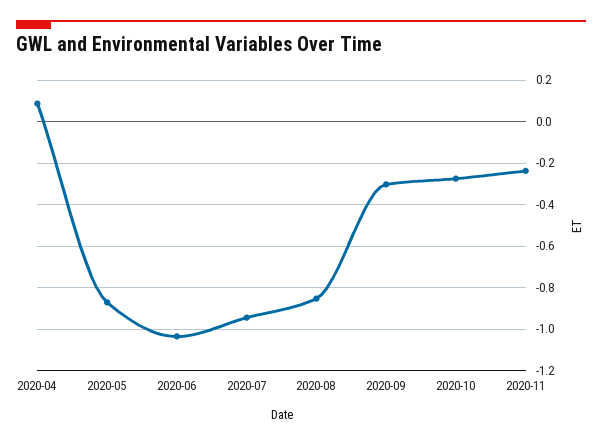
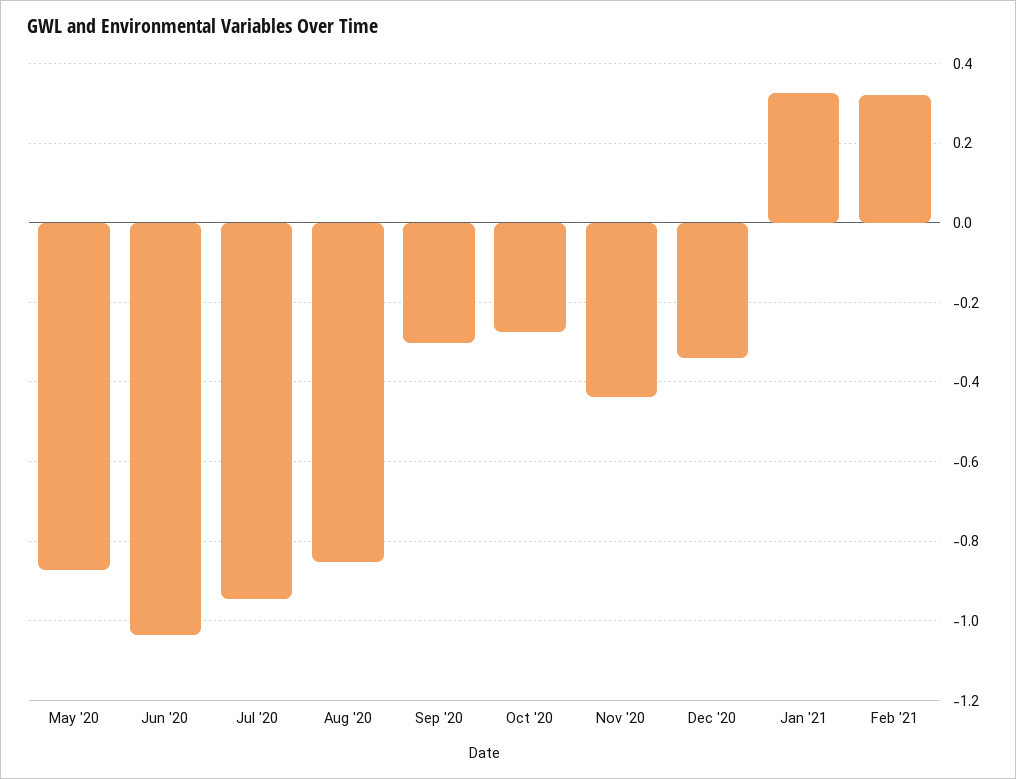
2020-04: 0.1 -> none
2020-11: -0.25 -> -0.44
Dec '20: none -> -0.34
Jan '21: none -> 0.32
Feb '21: none -> 0.32

